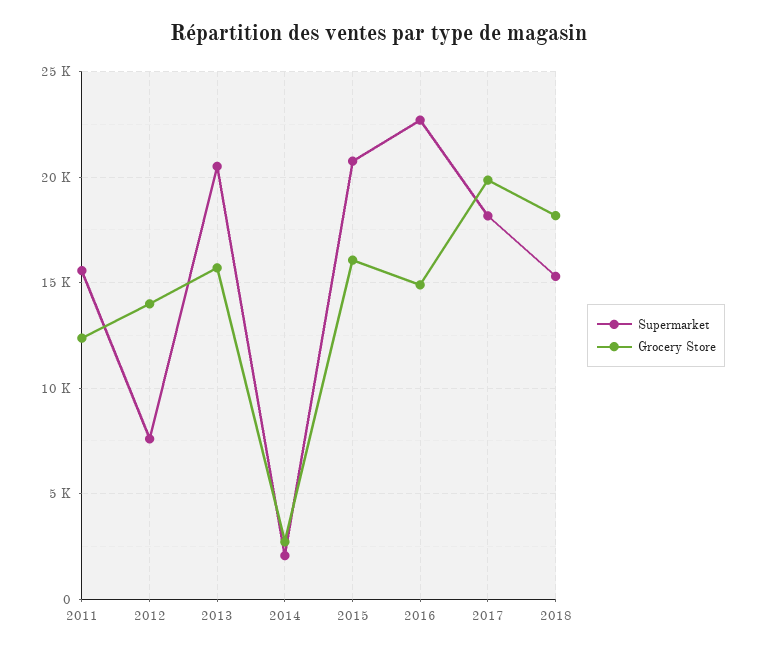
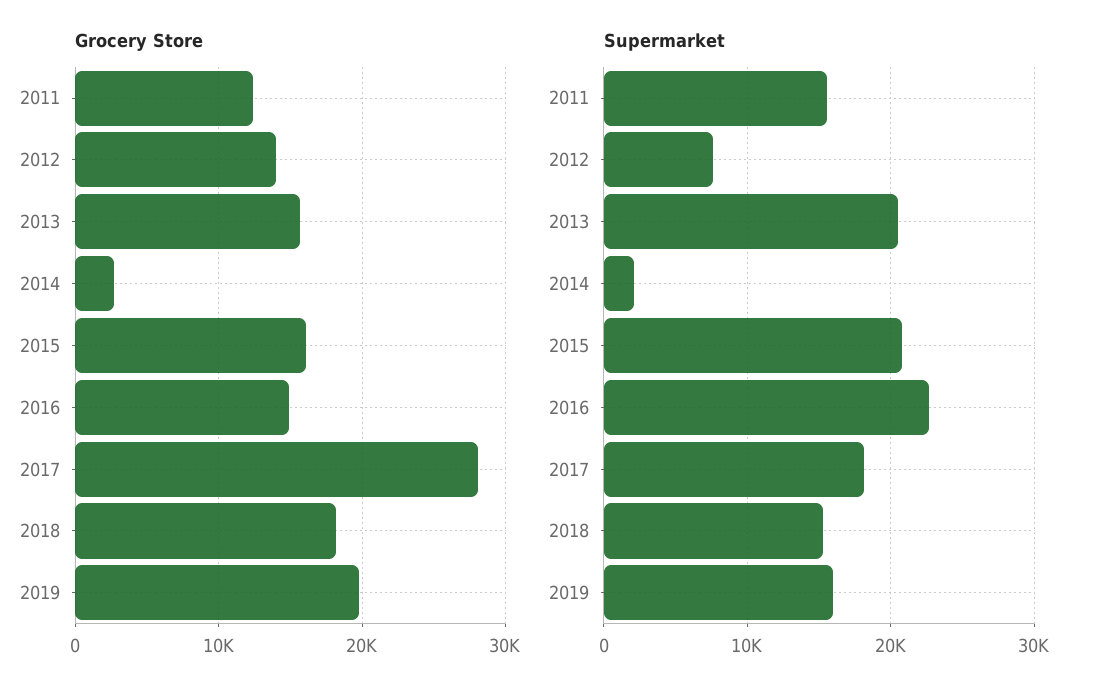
Grocery Store, 2017: 20000 -> 28000
Grocery Store, 2019: none -> 20000
Supermarket, 2019: none -> 16000

